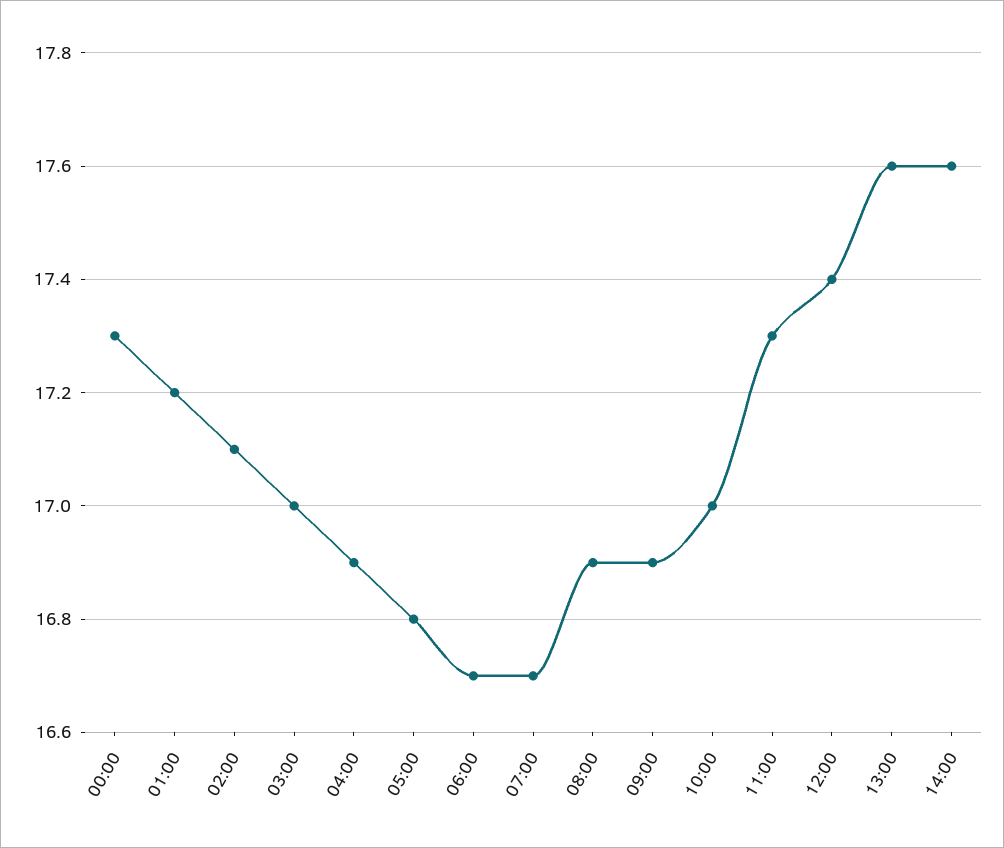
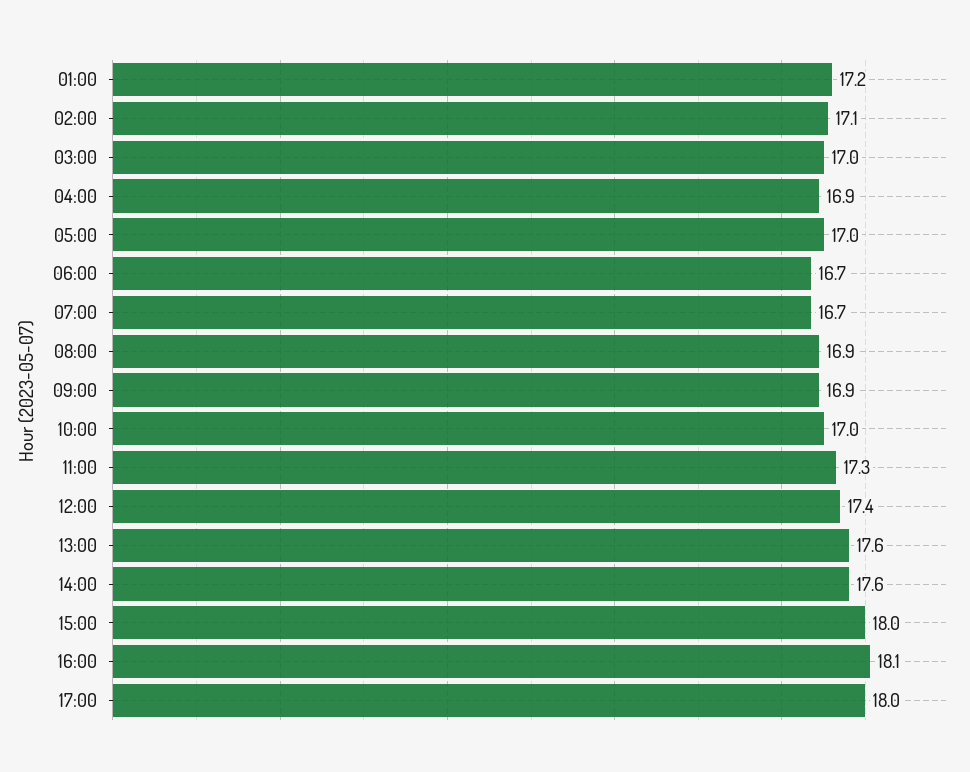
00:00: 17.3 -> none
05:00: 16.8 -> 17
15:00: none -> 18
16:00: none -> 18.1
17:00: none -> 18

